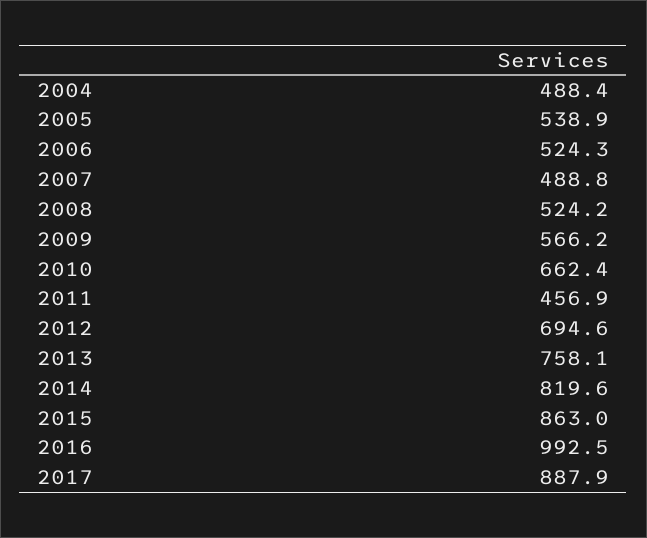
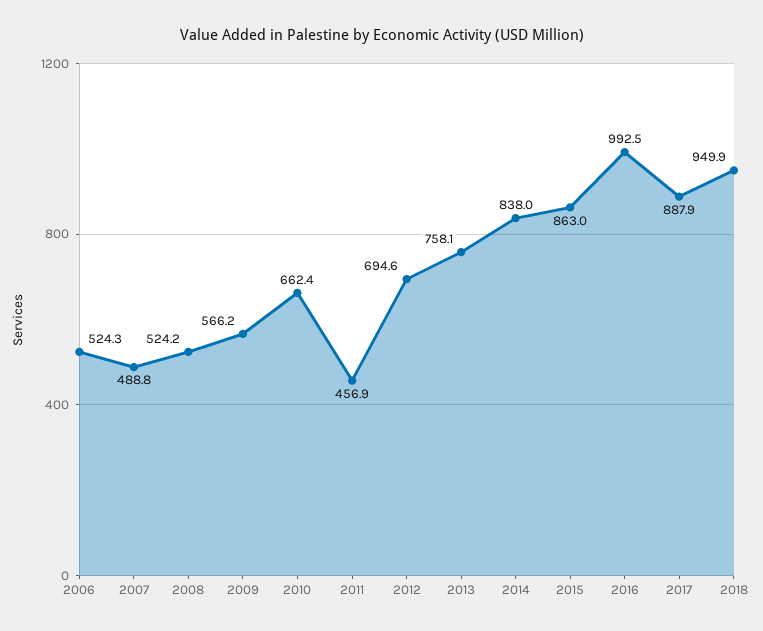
2004: 488.4 -> none
2005: 538.9 -> none
2014: 819.6 -> 838
2018: none -> 949.9

